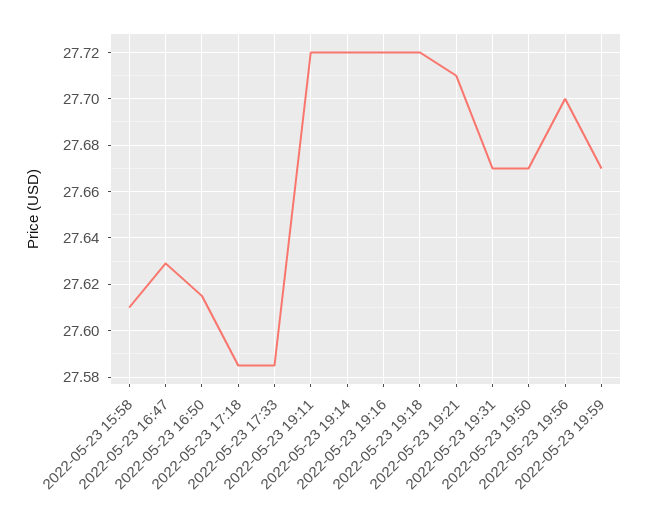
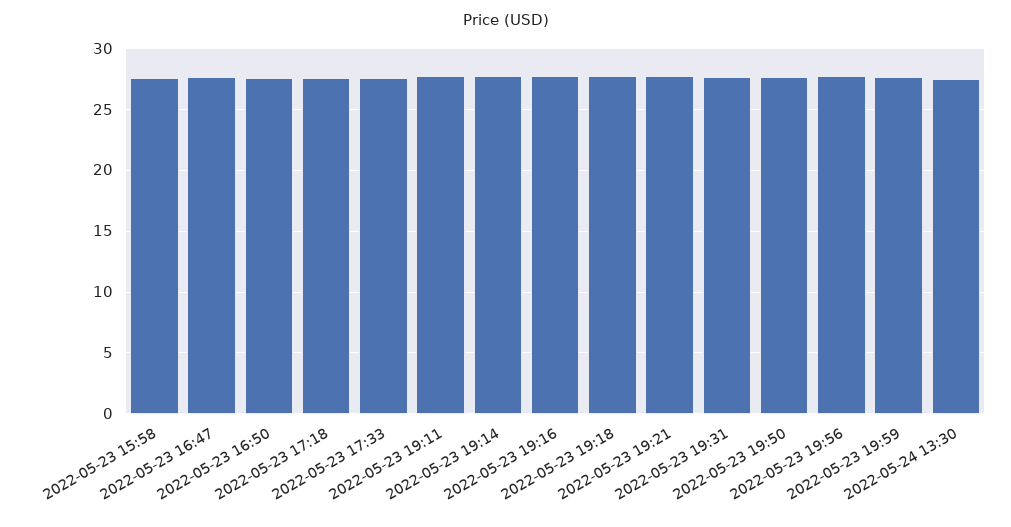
2022-05-24 13:30: none -> 27.5

